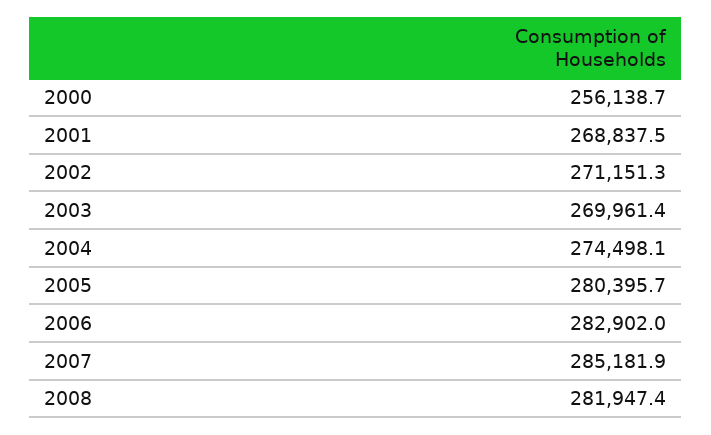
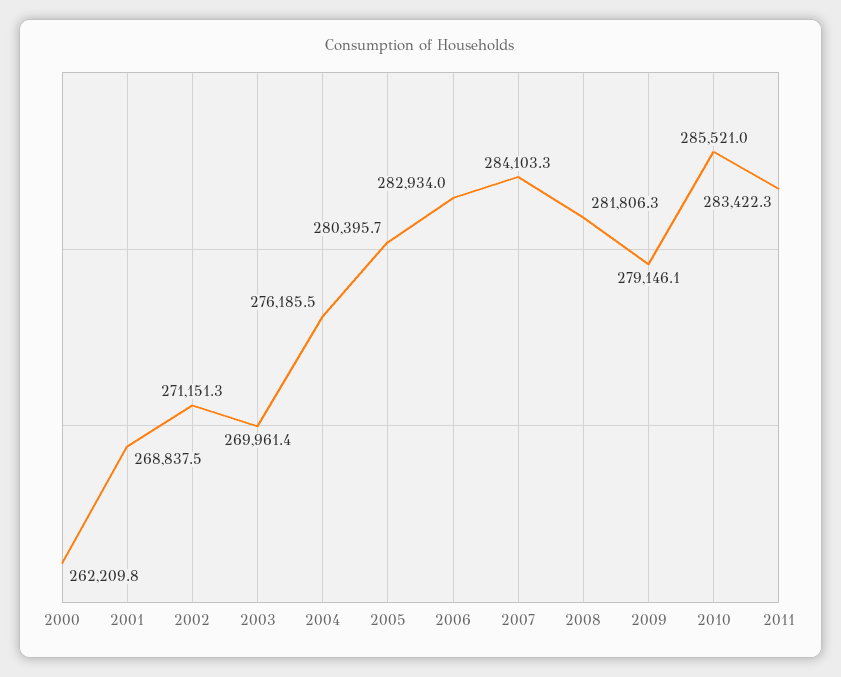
2000: 256138.7 -> 262209.8
2004: 274498.1 -> 276185.5
2006: 282902 -> 282934
2007: 285181.9 -> 284103.3
2008: 281947.4 -> 281806.3
2009: none -> 279146.1
2010: none -> 285521
2011: none -> 283422.3

